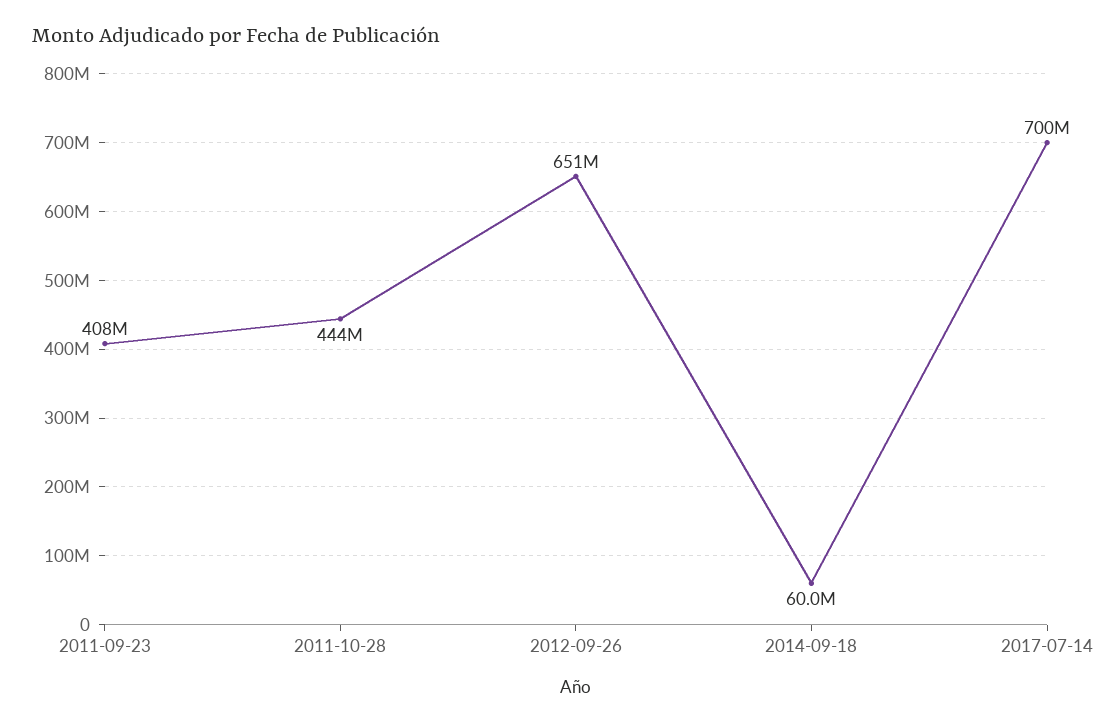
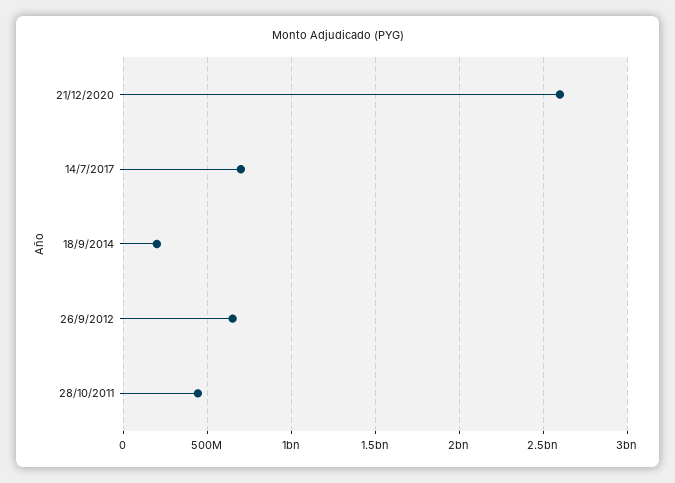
2011-09-23: 408000000 -> none
2014-09-18: 60000000 -> 200000000
21/12/2020: none -> 2600000000

